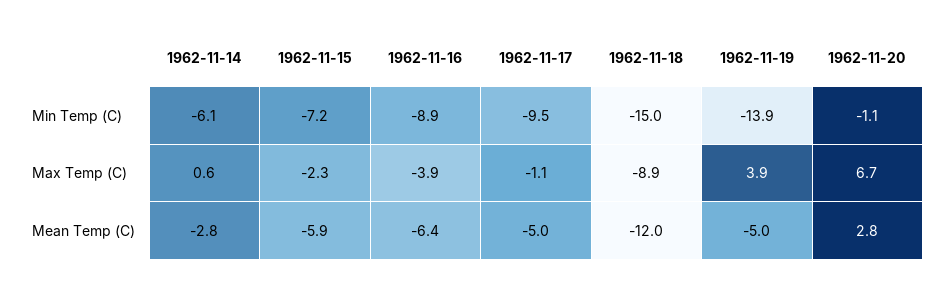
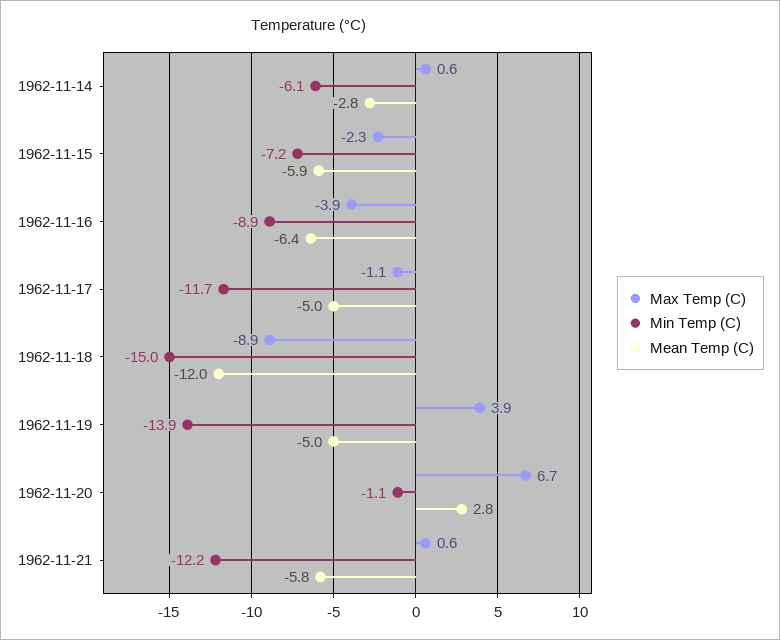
Min Temp (C), 1962-11-17: -9.5 -> -11.7
Max Temp (C), 1962-11-21: none -> 0.6
Min Temp (C), 1962-11-21: none -> -12.2
Mean Temp (C), 1962-11-21: none -> -5.8

